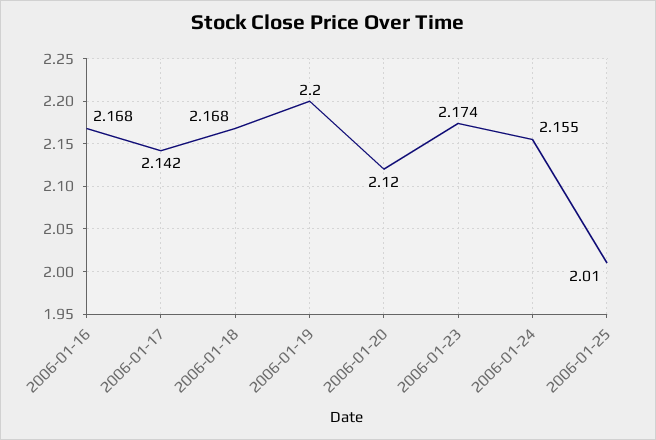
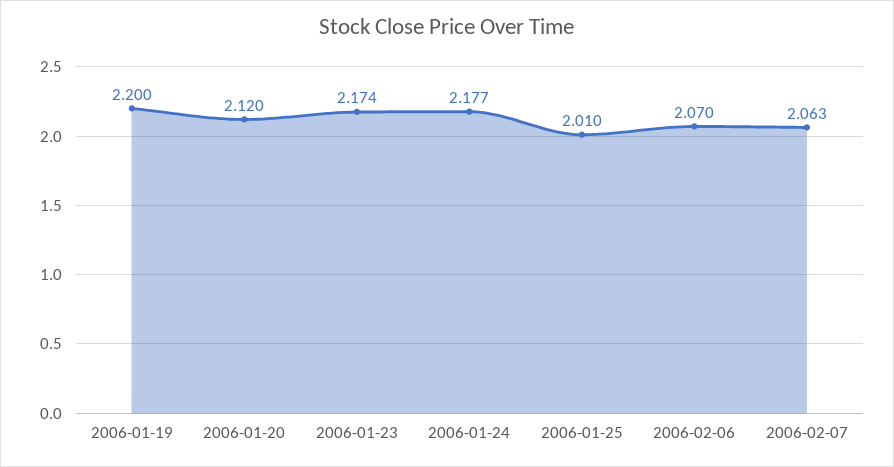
2006-01-16: 2.168 -> none
2006-01-17: 2.142 -> none
2006-01-18: 2.168 -> none
2006-01-24: 2.155 -> 2.177
2006-02-06: none -> 2.07
2006-02-07: none -> 2.063

